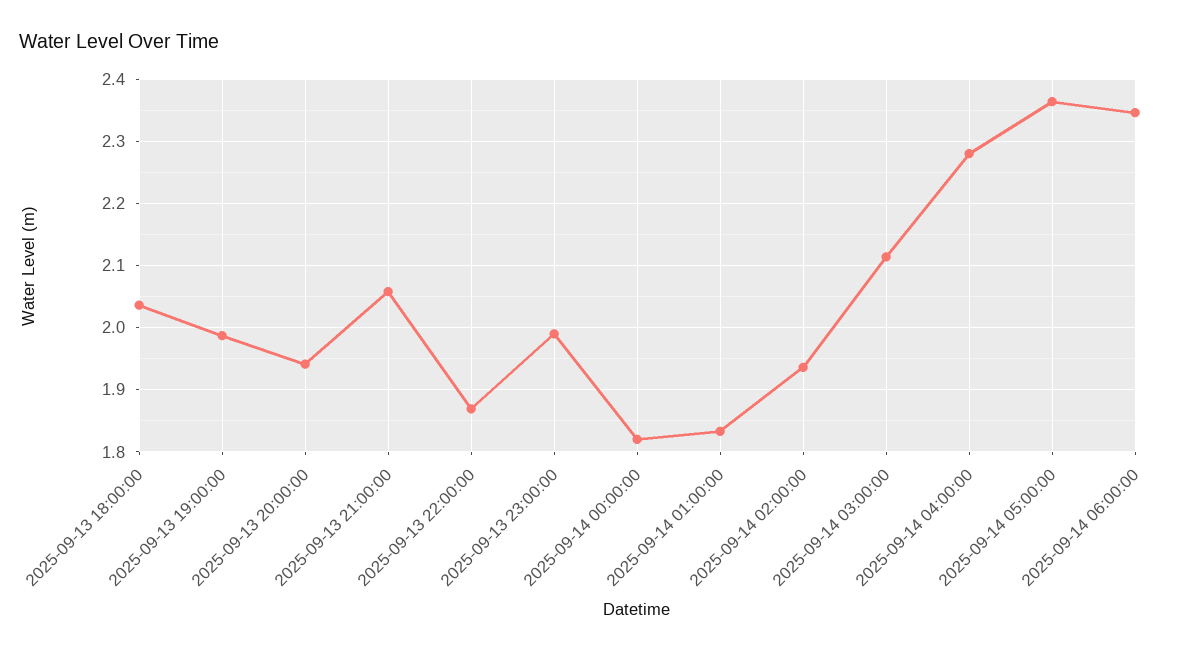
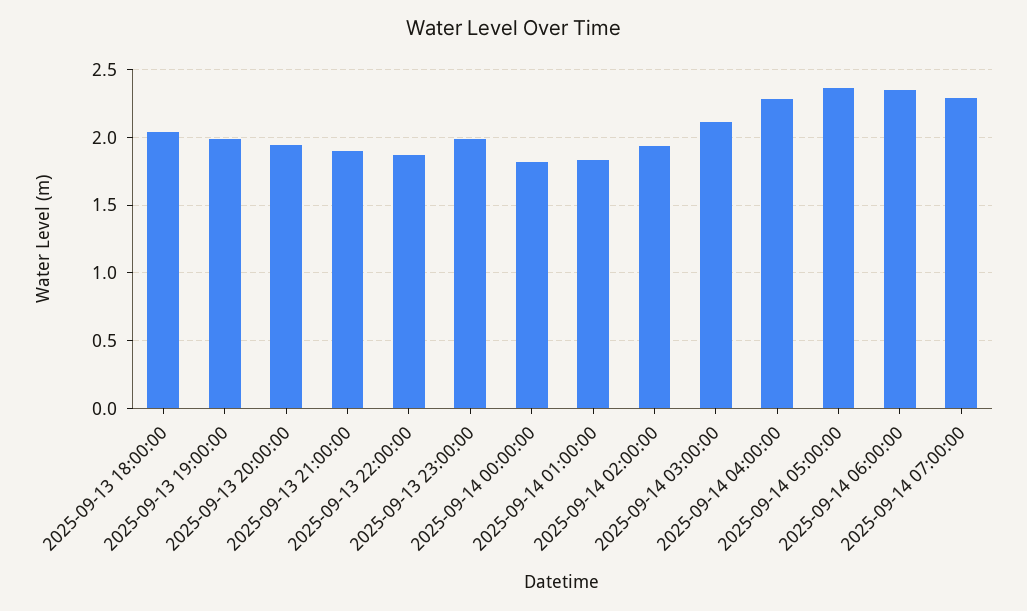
2025-09-13 21:00:00: 2.06 -> 1.9
2025-09-14 07:00:00: none -> 2.3

